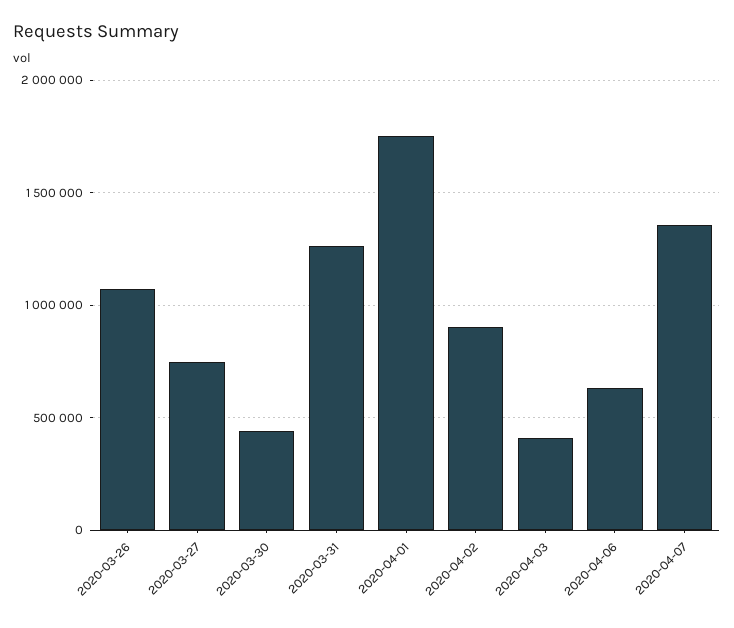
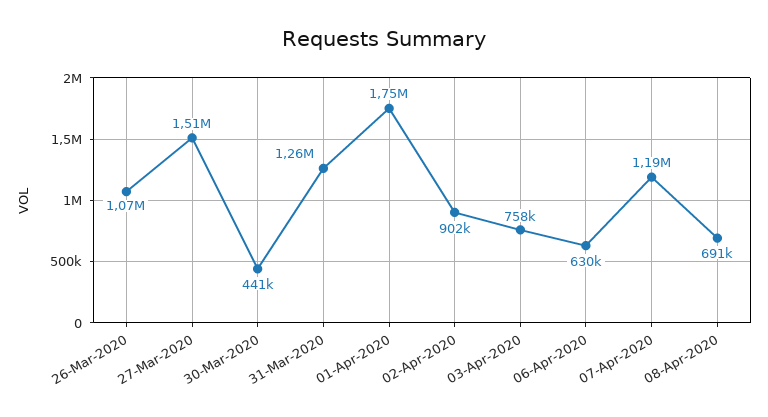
2020-03-27: 750000 -> 1510000
2020-04-03: 400000 -> 758000
2020-04-07: 1350000 -> 1190000
08-Apr-2020: none -> 691000

